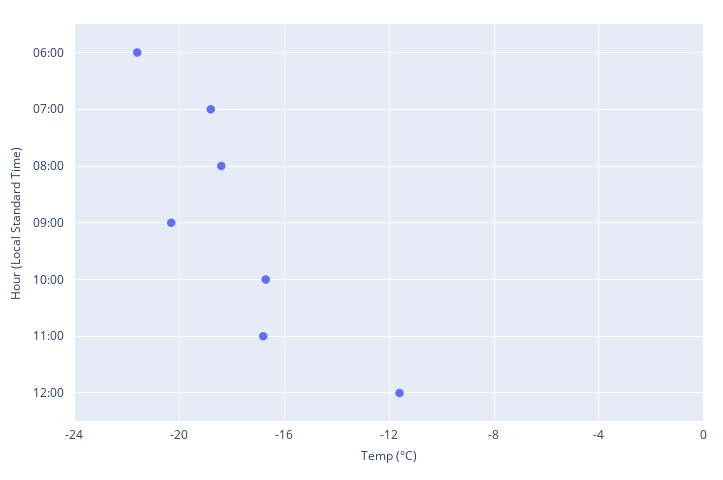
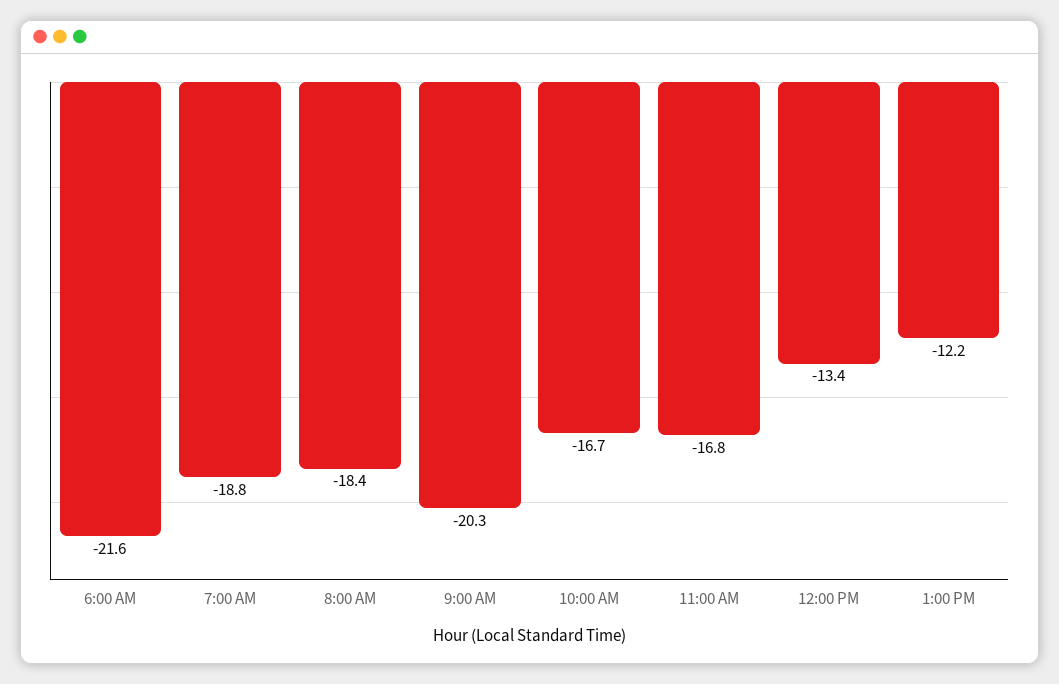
12:00: -11.5 -> -13.4
1:00 PM: none -> -12.2

